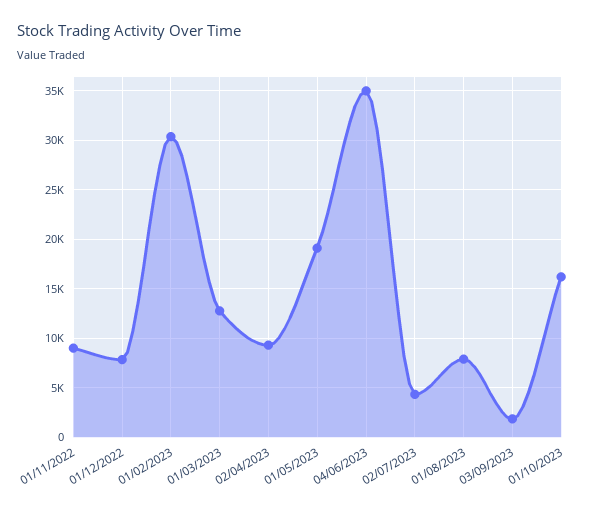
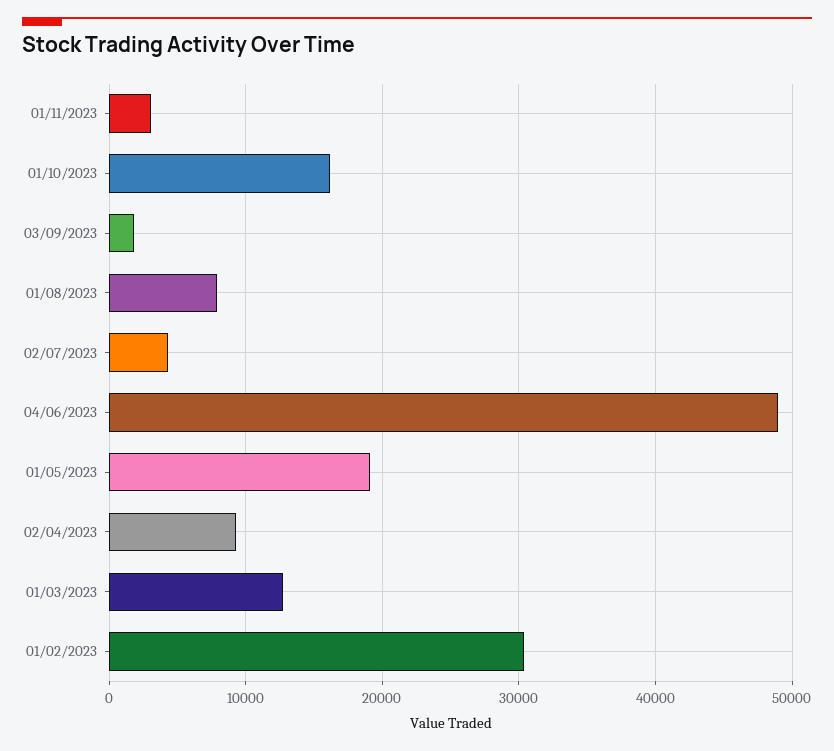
01/11/2022: 9000 -> none
01/12/2022: 8000 -> none
04/06/2023: 35000 -> 49000
01/11/2023: none -> 3000

